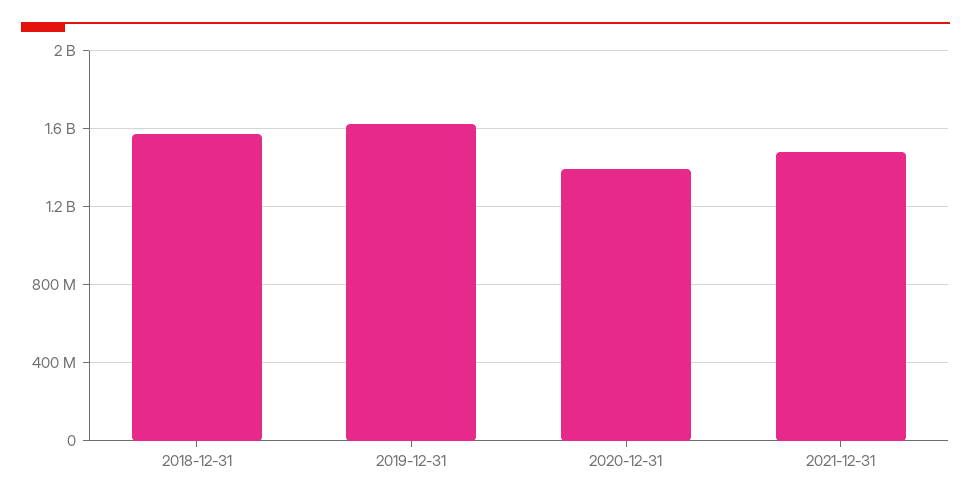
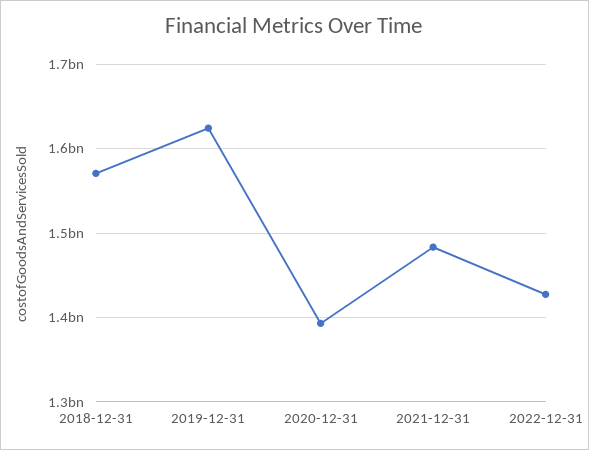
2022-12-31: none -> 1430000000

